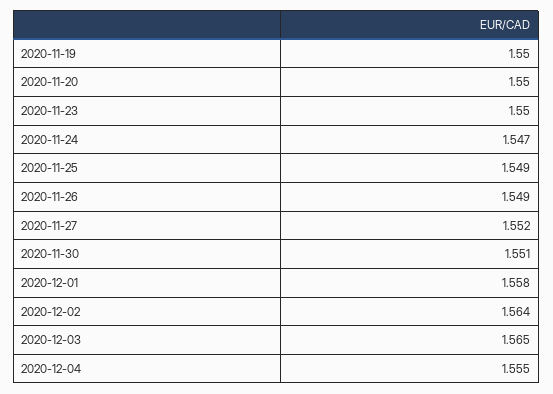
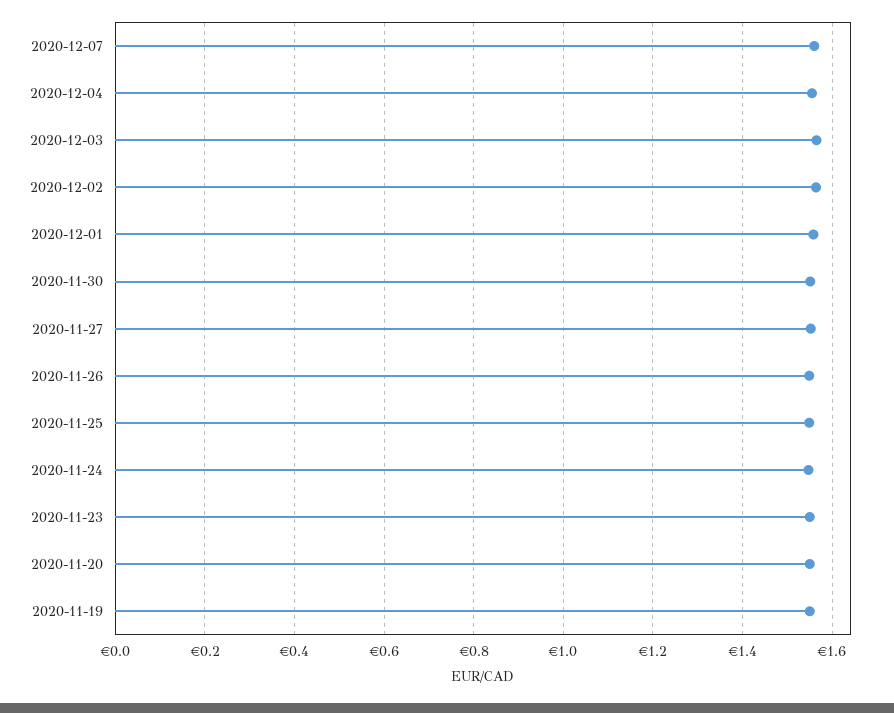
2020-12-07: none -> 1.56

